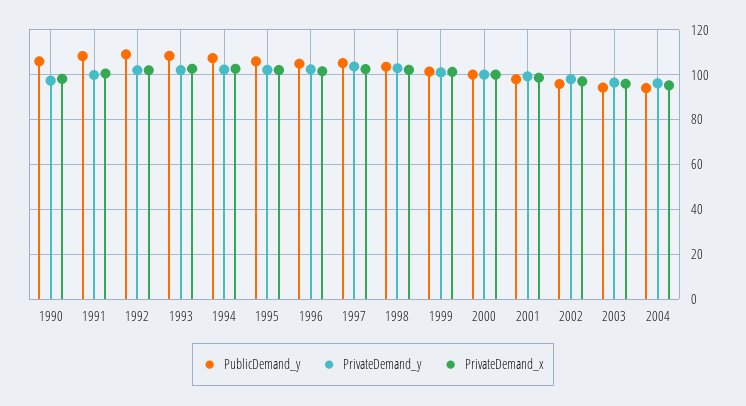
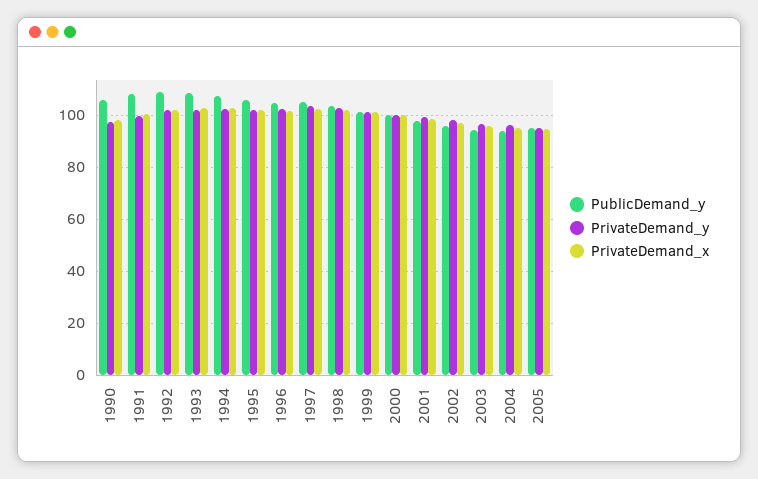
PublicDemand_y, 2005: none -> 95
PrivateDemand_y, 2005: none -> 95
PrivateDemand_x, 2005: none -> 95

